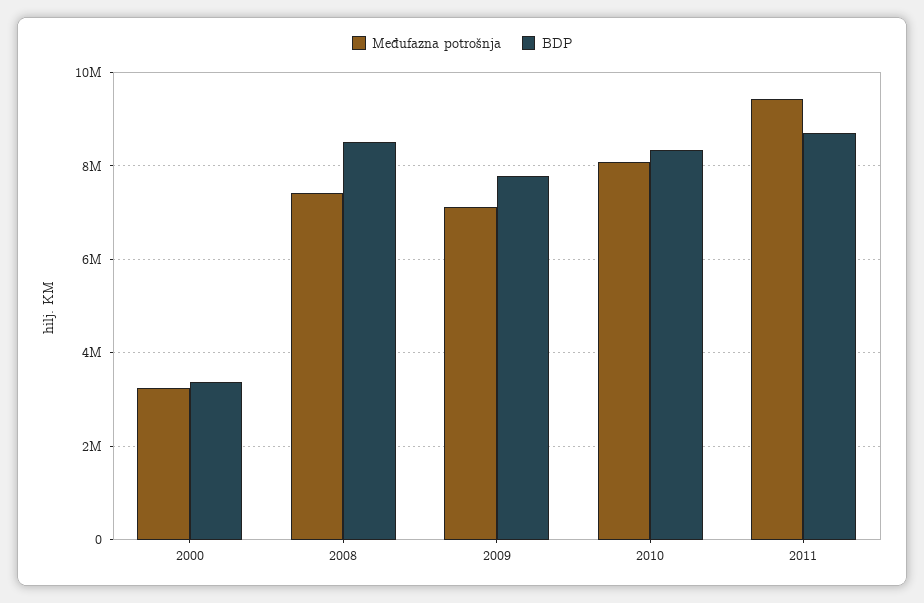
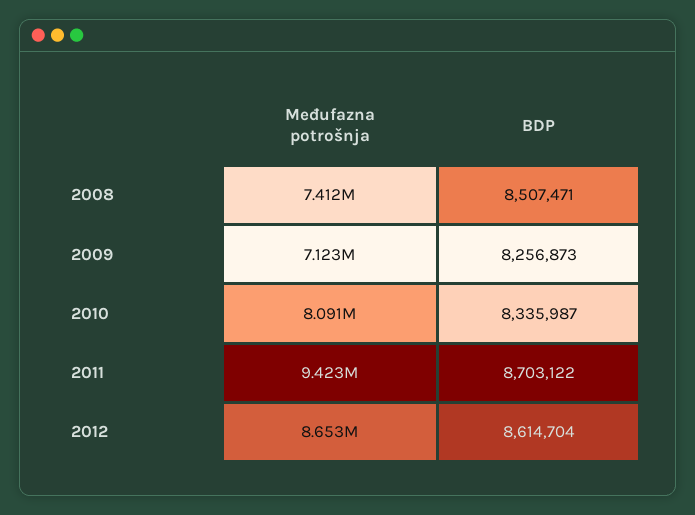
Međufazna potrošnja, 2000: 3200000 -> none
BDP, 2000: 3400000 -> none
BDP, 2009: 7800000 -> 8256873
Međufazna potrošnja, 2012: none -> 8653000
BDP, 2012: none -> 8614704

